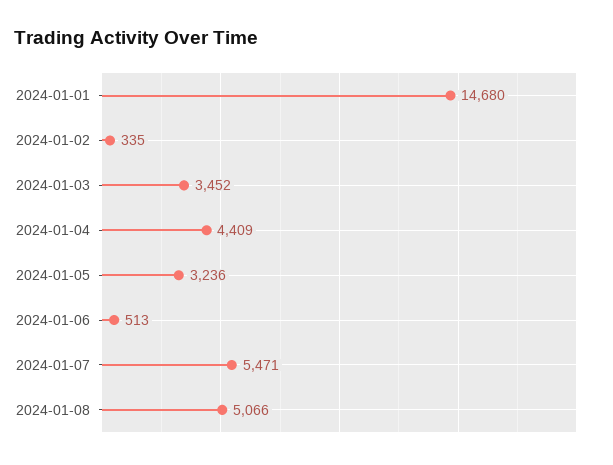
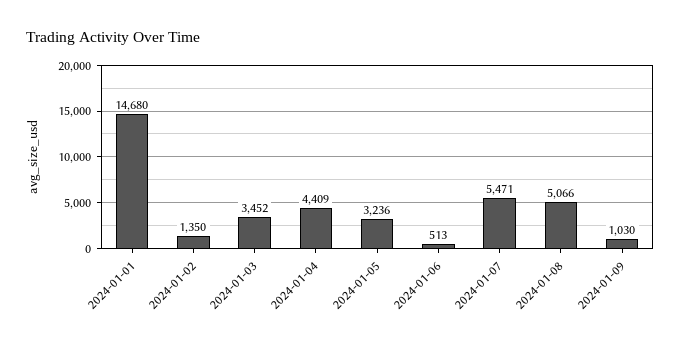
2024-01-02: 335 -> 1350
2024-01-09: none -> 1030

